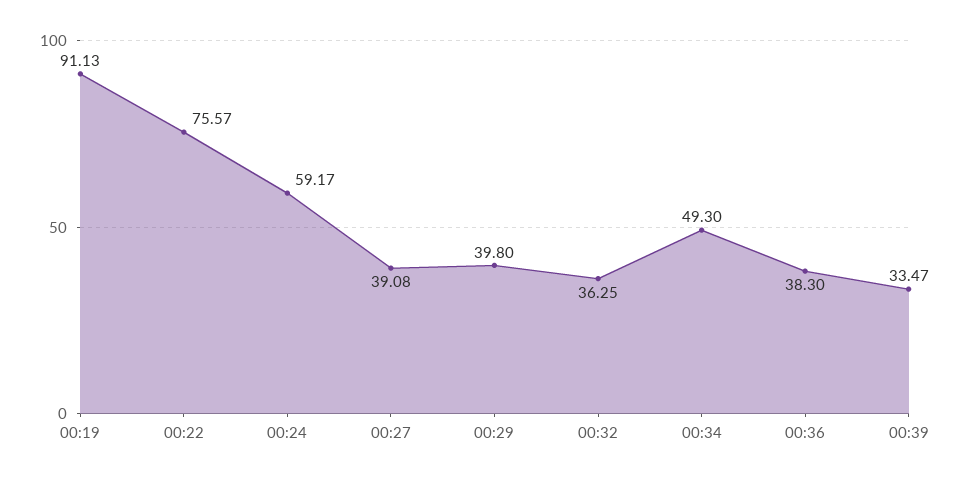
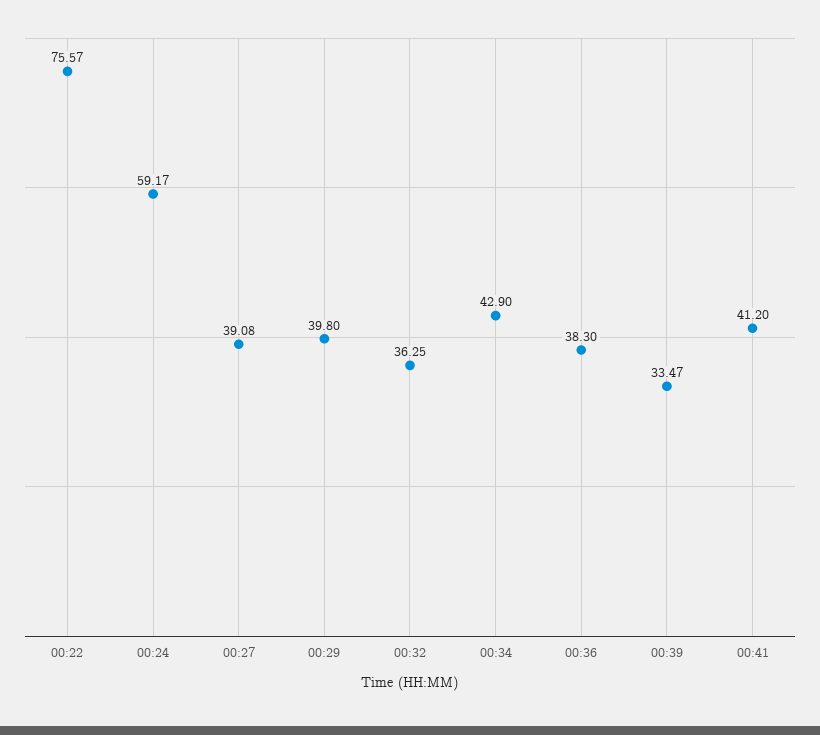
00:19: 91.13 -> none
00:34: 49.3 -> 42.9
00:41: none -> 41.2

